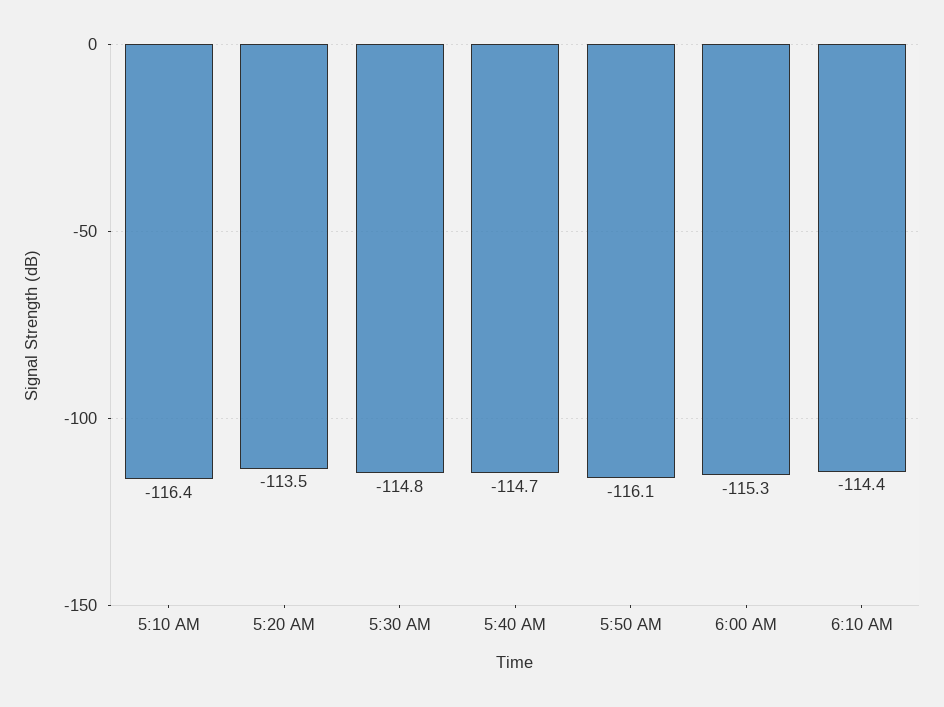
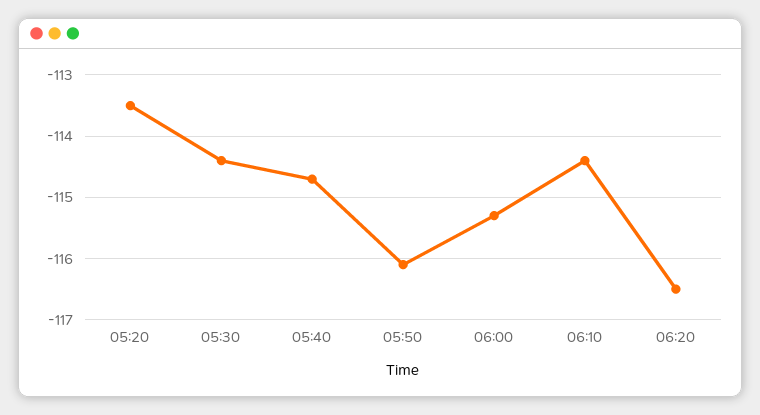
5:10 AM: -116.4 -> none
5:30 AM: -114.8 -> -114.4
06:20: none -> -116.5

